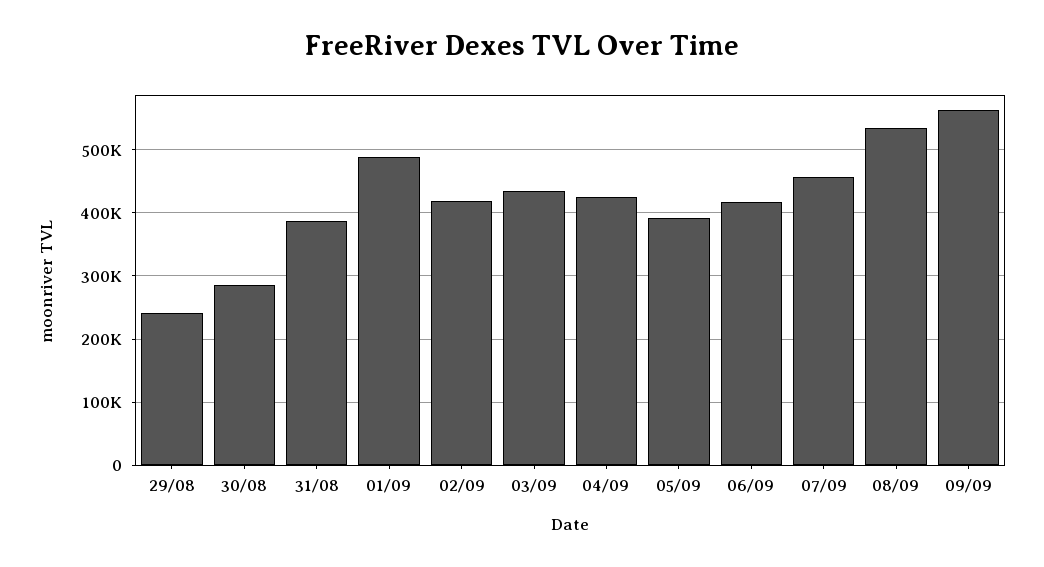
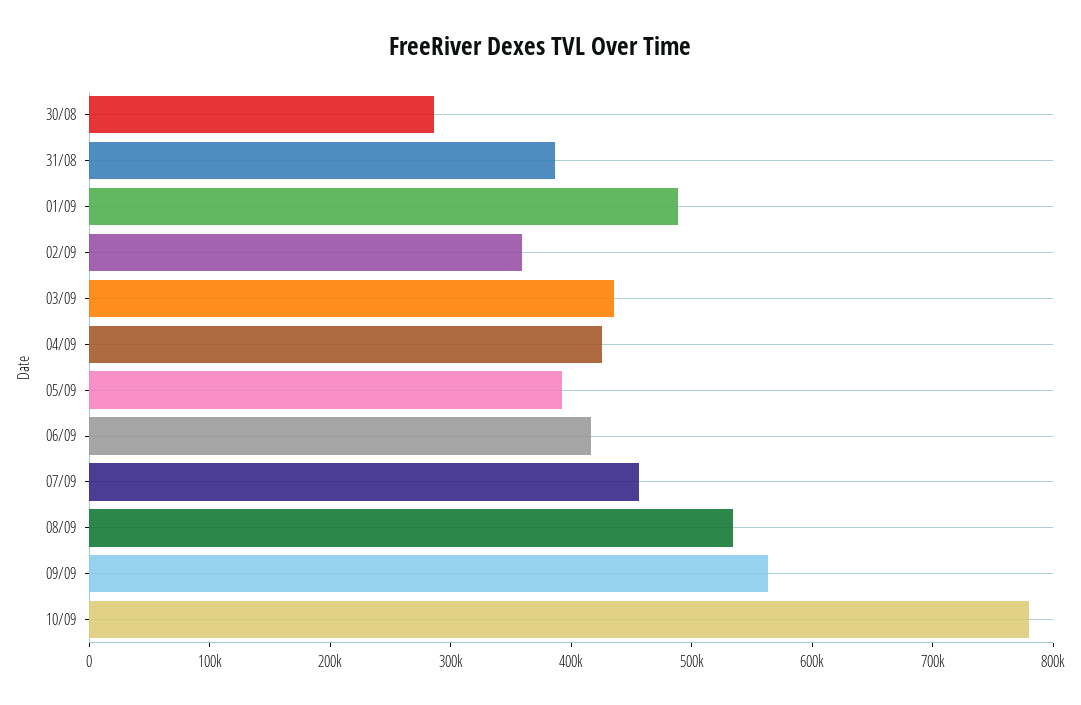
29/08: 240000 -> none
02/09: 420000 -> 360000
10/09: none -> 780000

